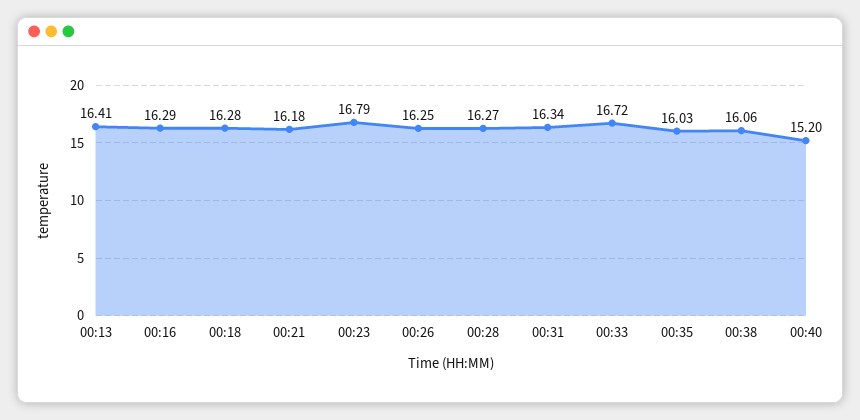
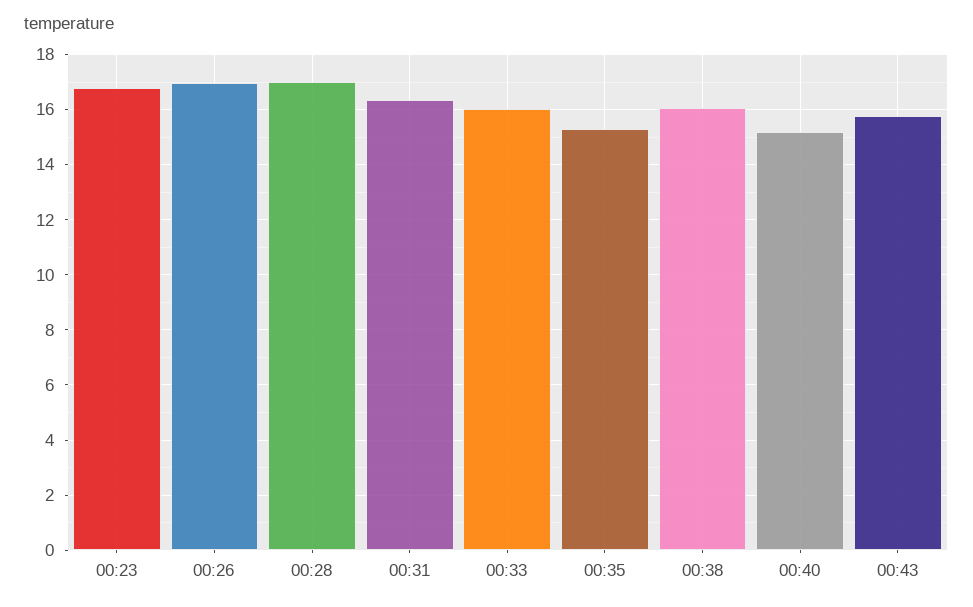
00:13: 16.41 -> none
00:16: 16.29 -> none
00:18: 16.28 -> none
00:21: 16.18 -> none
00:26: 16.25 -> 17
00:28: 16.27 -> 17
00:33: 16.72 -> 16
00:35: 16.03 -> 15.25
00:43: none -> 15.75

